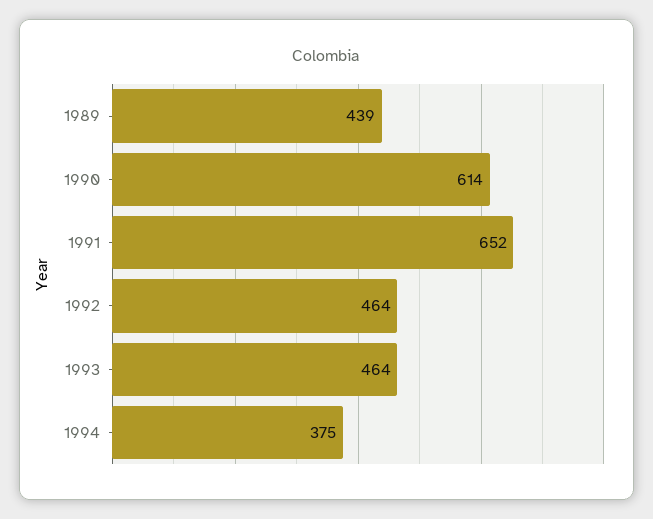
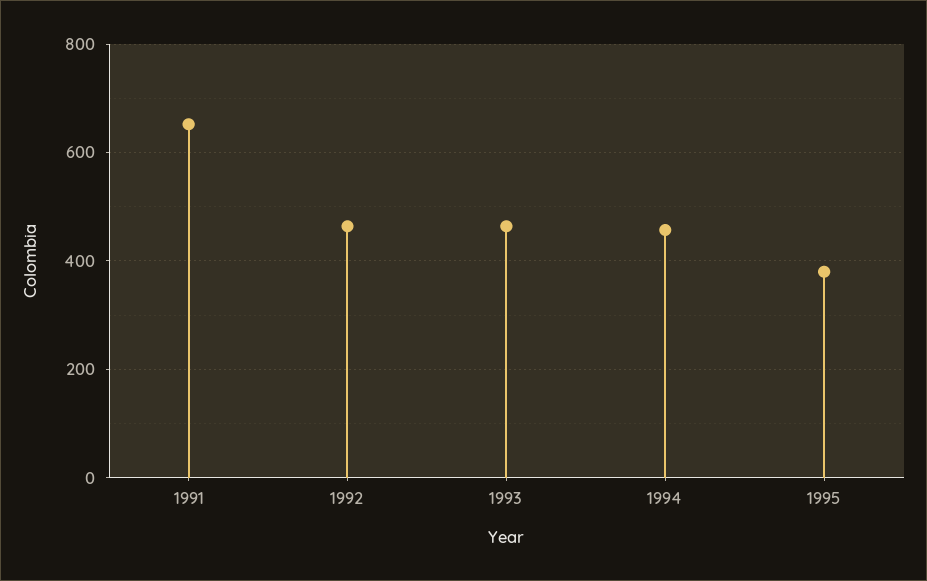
1989: 439 -> none
1990: 614 -> none
1994: 375 -> 460
1995: none -> 380

